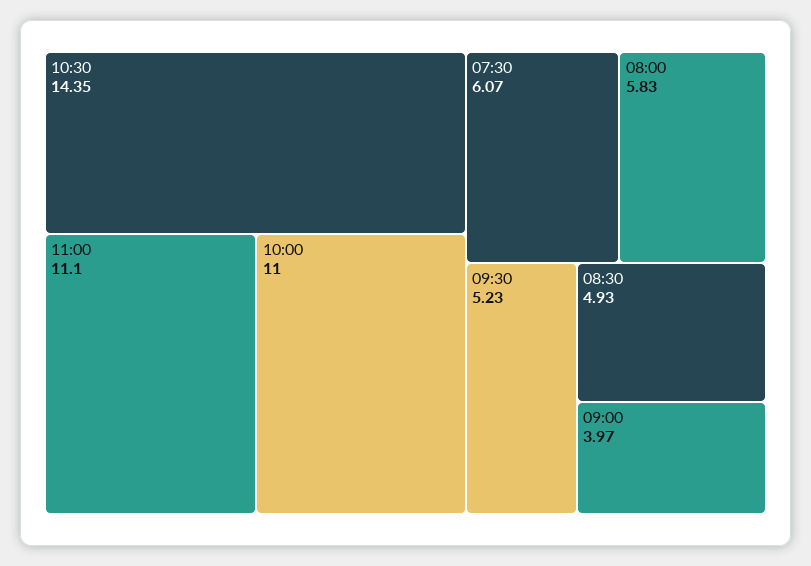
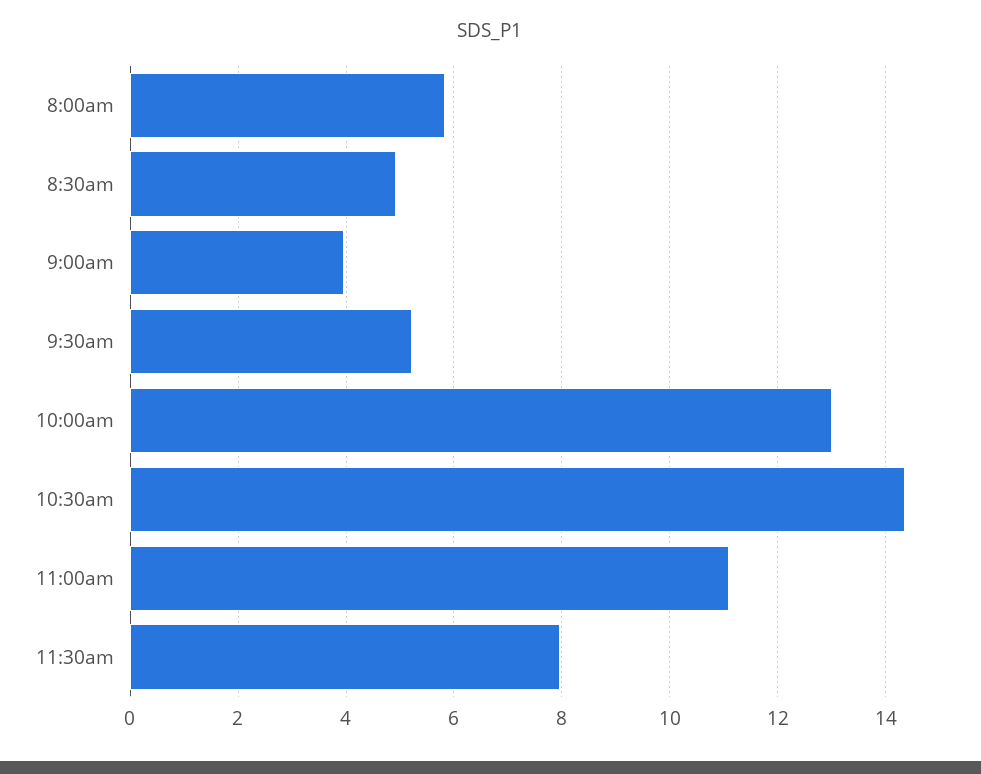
10:00: 11 -> 13
07:30: 6.07 -> none
11:30am: none -> 8

